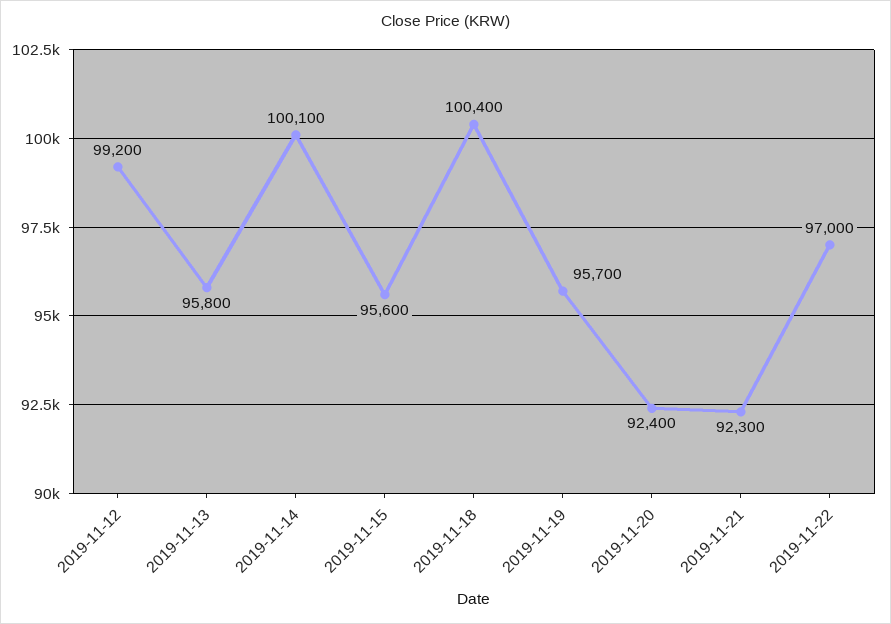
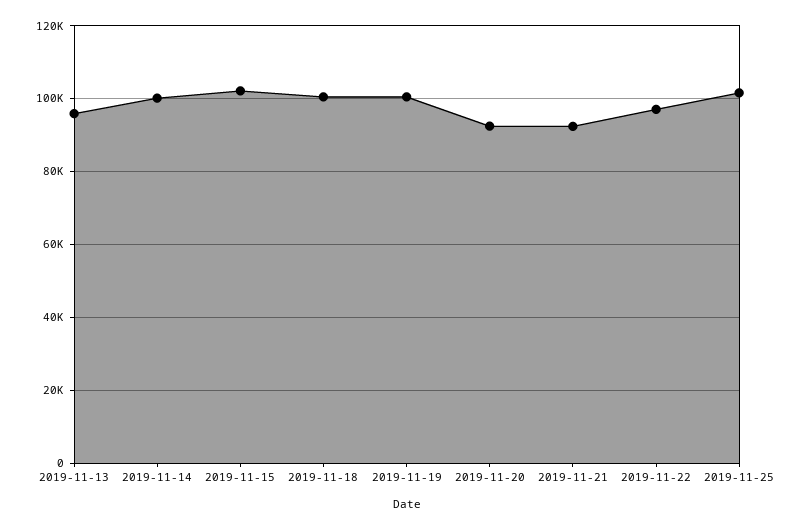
2019-11-12: 99200 -> none
2019-11-15: 95600 -> 102000
2019-11-19: 95700 -> 100000
2019-11-25: none -> 102000

